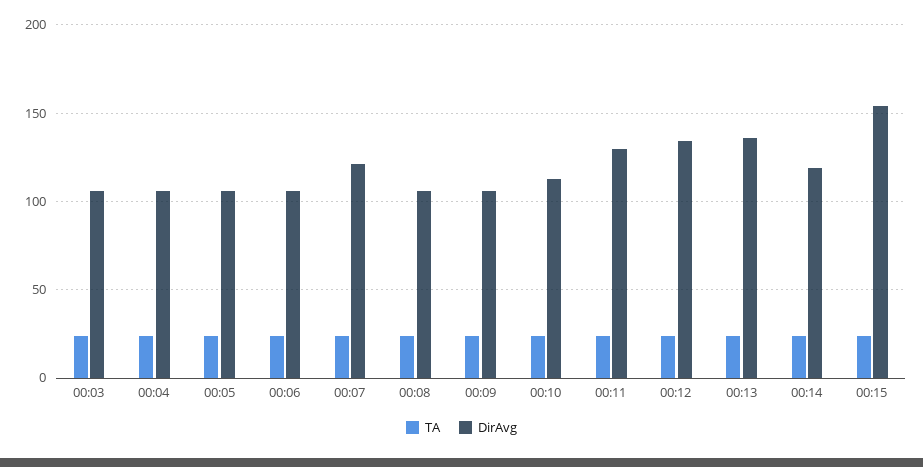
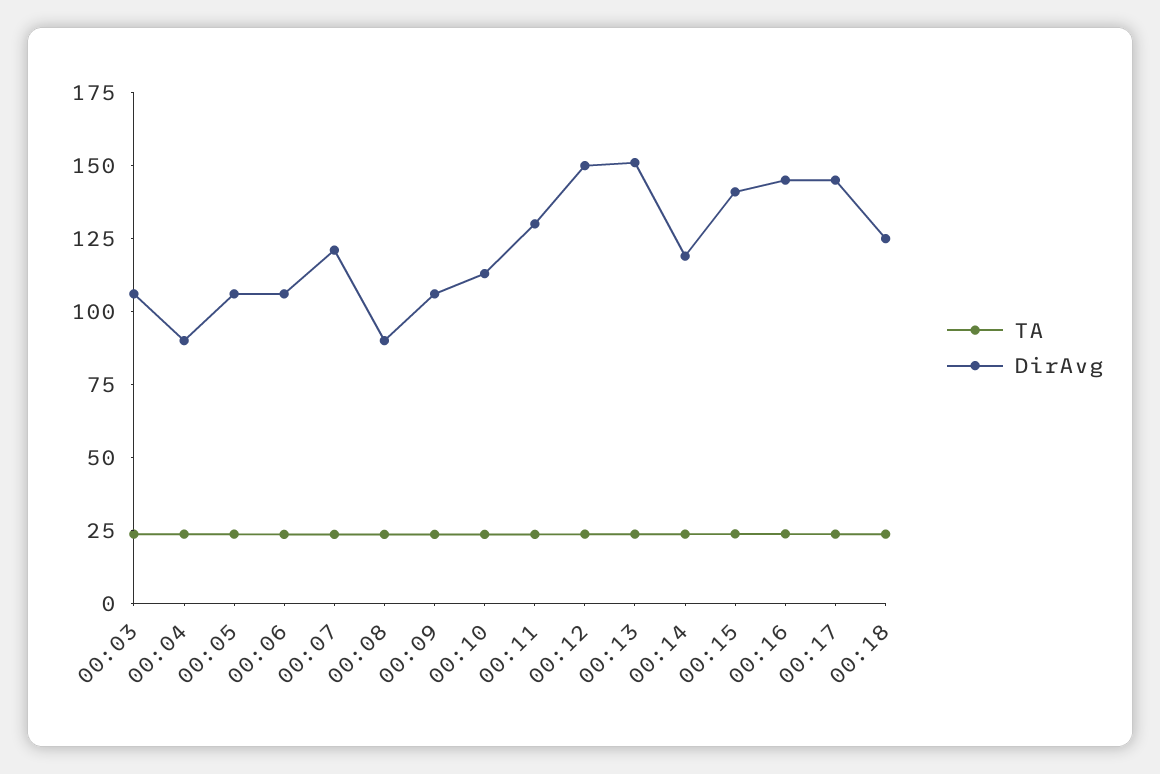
DirAvg, 00:04: 105 -> 90
DirAvg, 00:08: 105 -> 90
DirAvg, 00:12: 135 -> 150
DirAvg, 00:13: 135 -> 150
DirAvg, 00:15: 155 -> 140
TA, 00:16: none -> 25
DirAvg, 00:16: none -> 145
TA, 00:17: none -> 25
DirAvg, 00:17: none -> 145
TA, 00:18: none -> 25
DirAvg, 00:18: none -> 125

